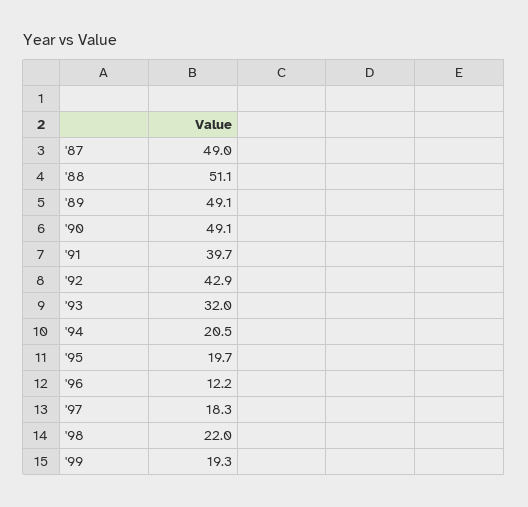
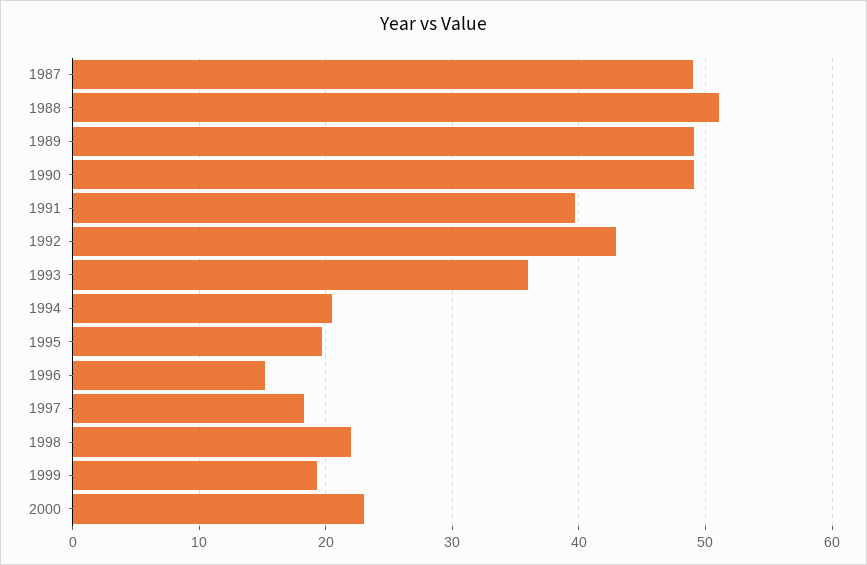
'93: 32 -> 36
'96: 12.2 -> 15
2000: none -> 23

